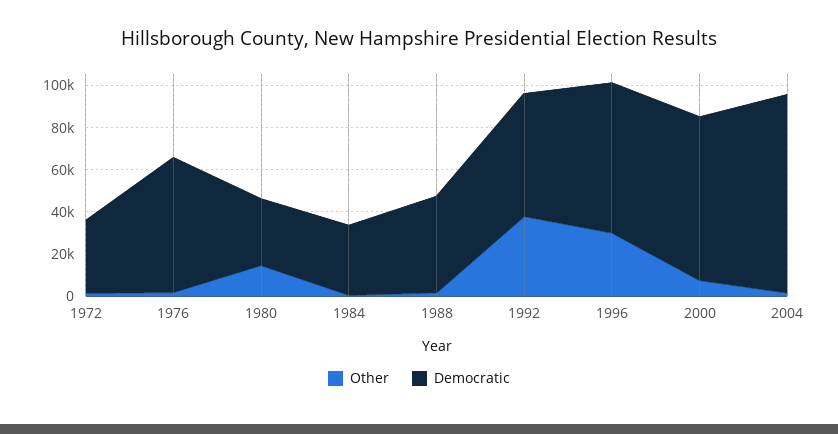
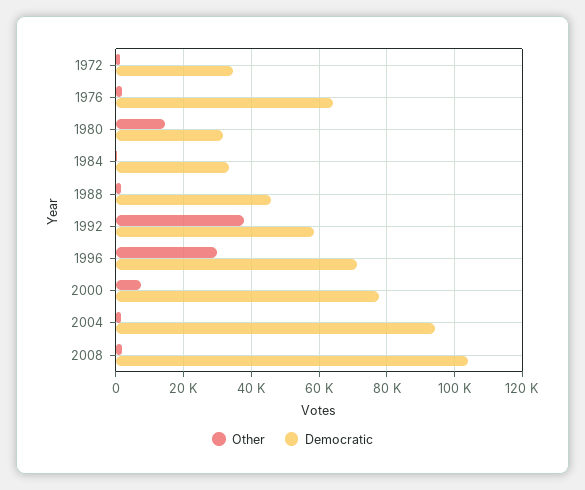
Other, 2008: none -> 2000
Democratic, 2008: none -> 104000

